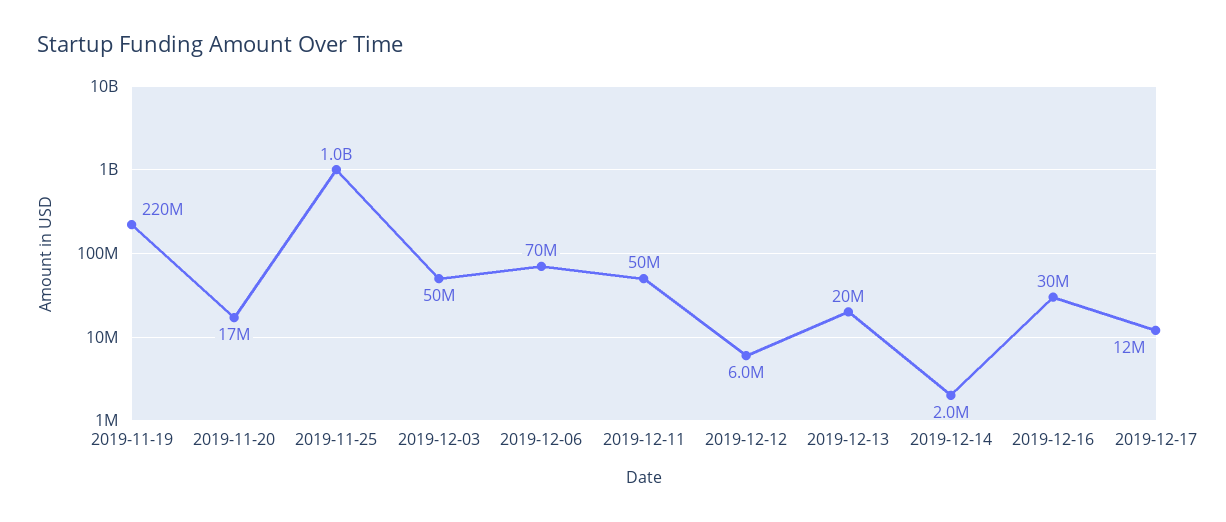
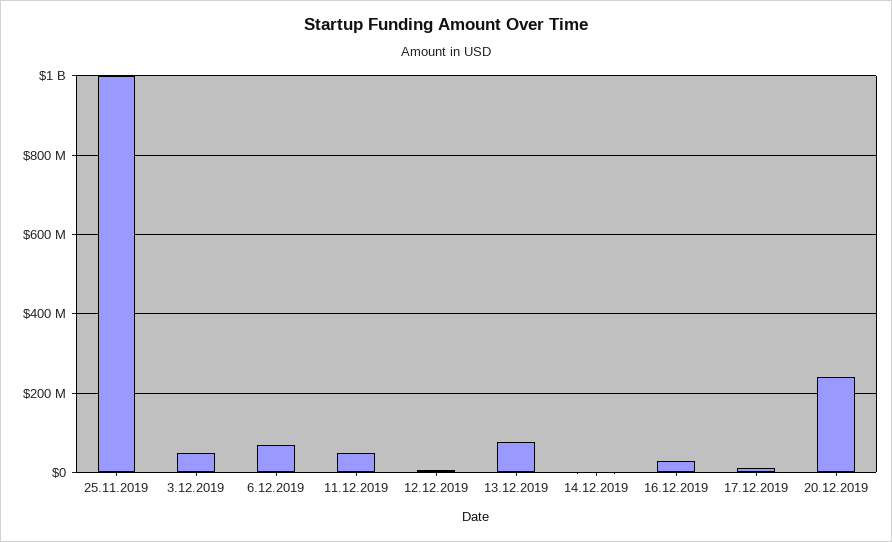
2019-11-19: 220000000 -> none
2019-11-20: 17000000 -> none
2019-12-13: 20000000 -> 80000000
20.12.2019: none -> 240000000

